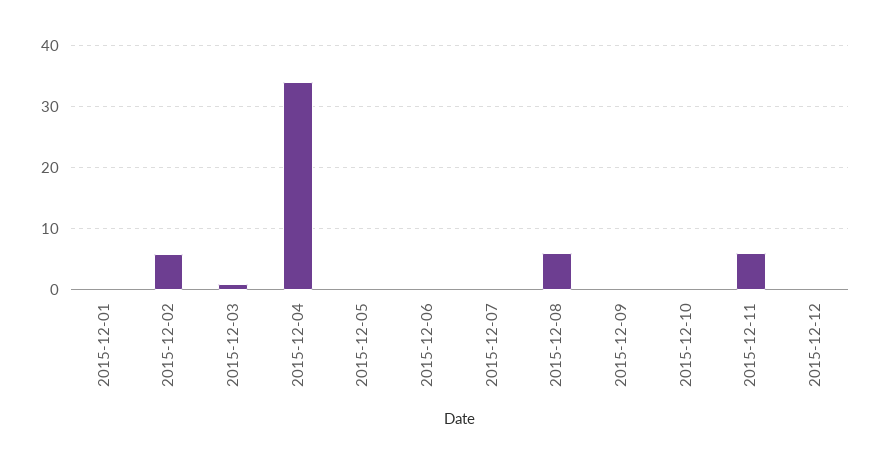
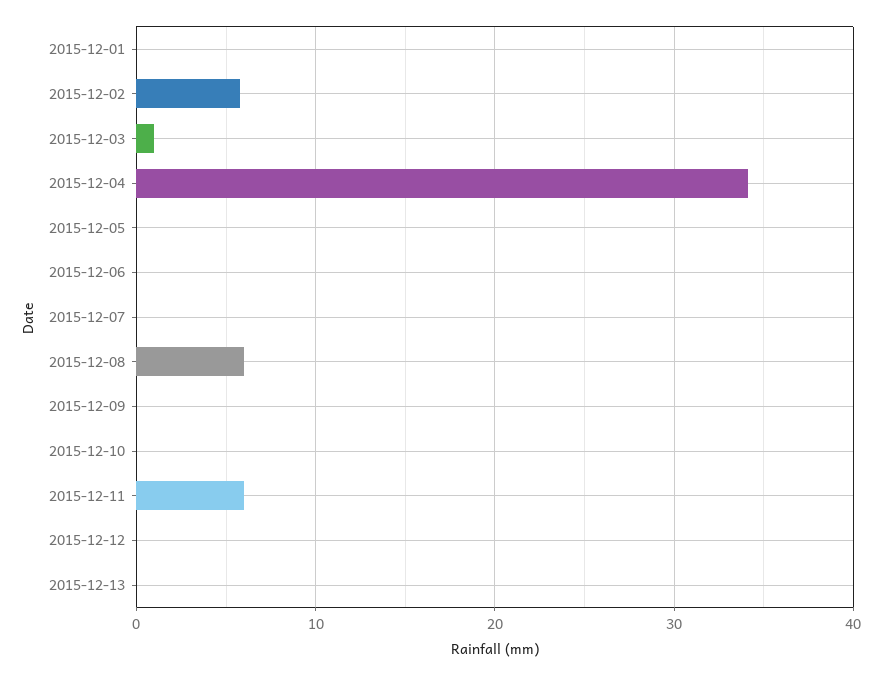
2015-12-13: none -> 0

